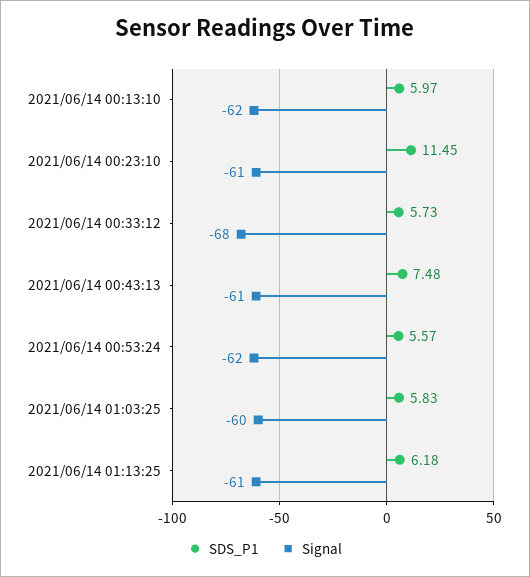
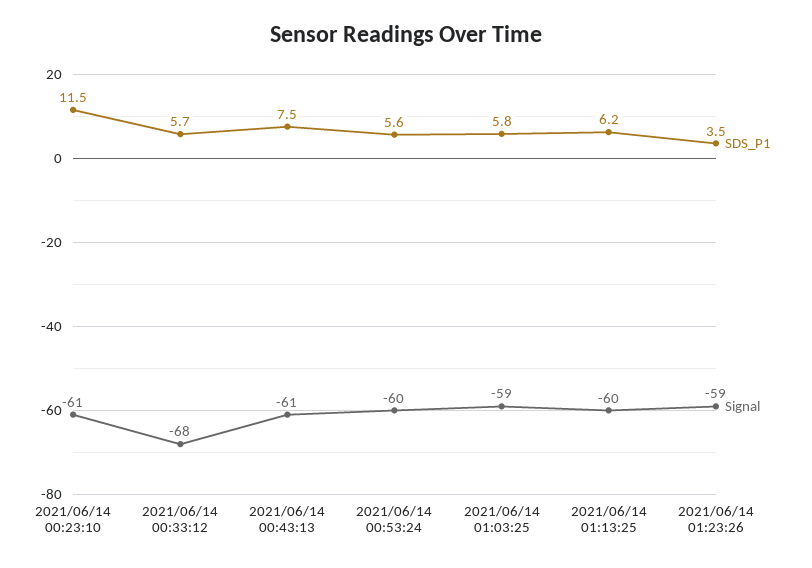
SDS_P1, 2021/06/14 00:13:10: 5.97 -> none
Signal, 2021/06/14 00:13:10: -62 -> none
Signal, 2021/06/14 00:53:24: -62 -> -60
Signal, 2021/06/14 01:03:25: -60 -> -59
Signal, 2021/06/14 01:13:25: -61 -> -60
SDS_P1, 2021/06/14 01:23:26: none -> 3.5
Signal, 2021/06/14 01:23:26: none -> -59

